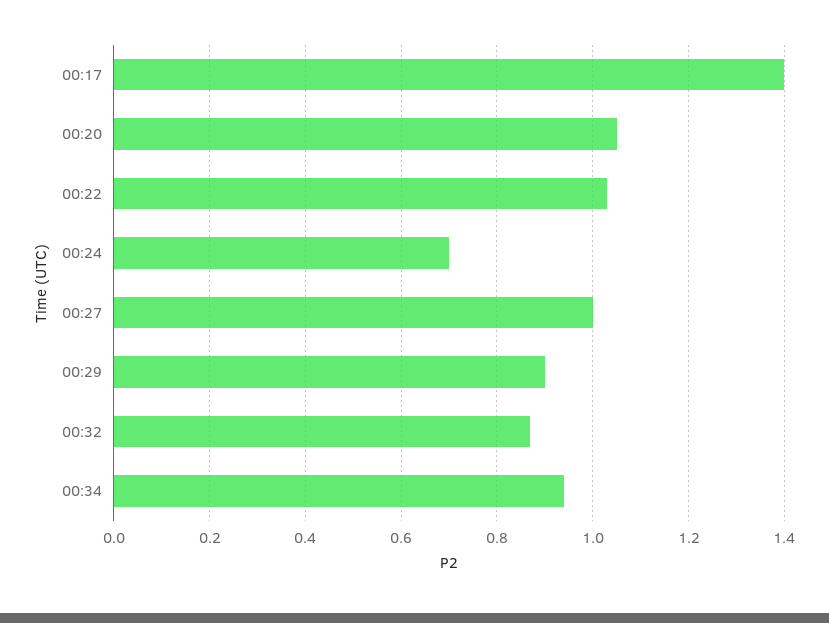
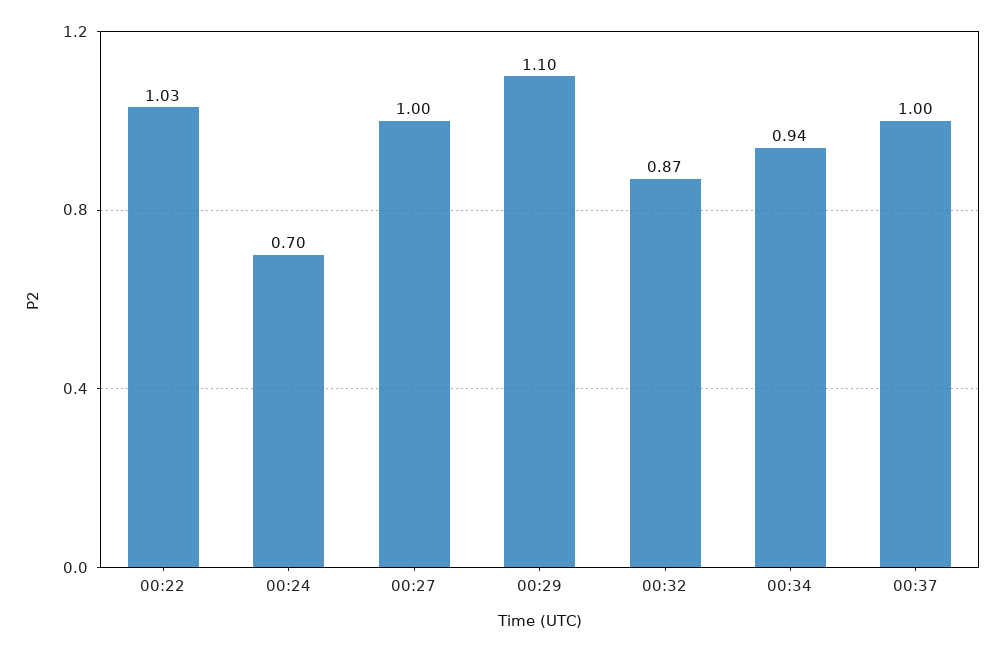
00:17: 1.4 -> none
00:20: 1.05 -> none
00:29: 0.9 -> 1.1
00:37: none -> 1

